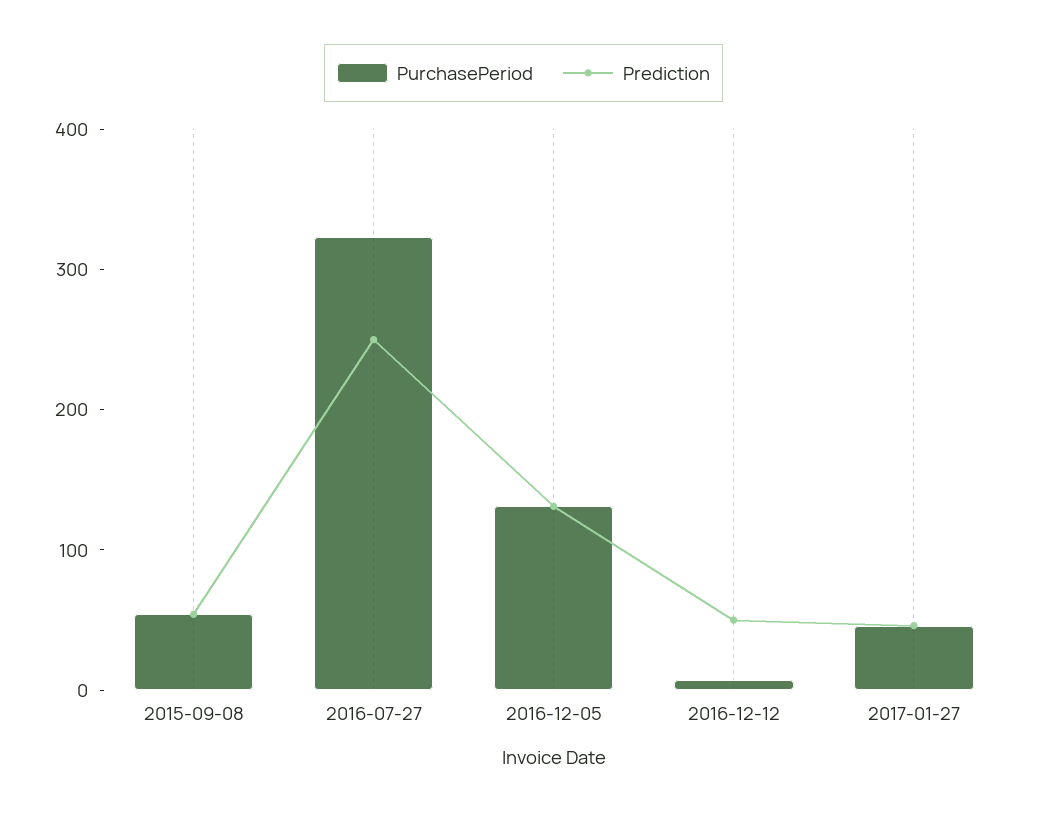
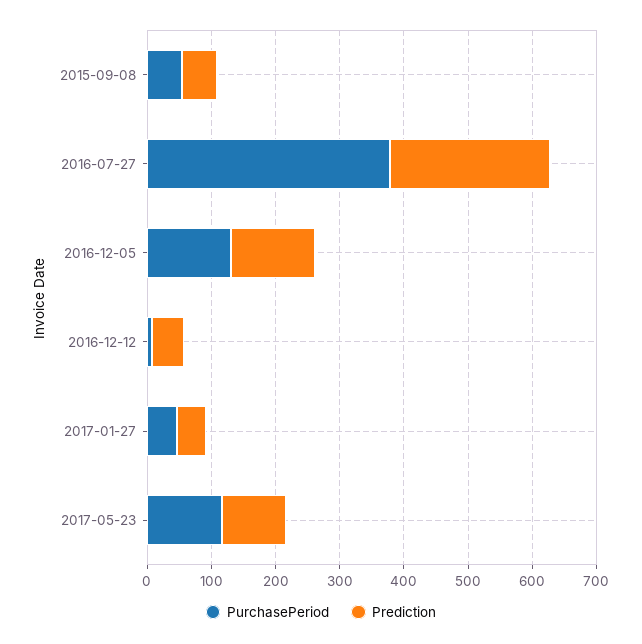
PurchasePeriod, 2016-07-27: 320 -> 380
PurchasePeriod, 2017-05-23: none -> 120
Prediction, 2017-05-23: none -> 100

